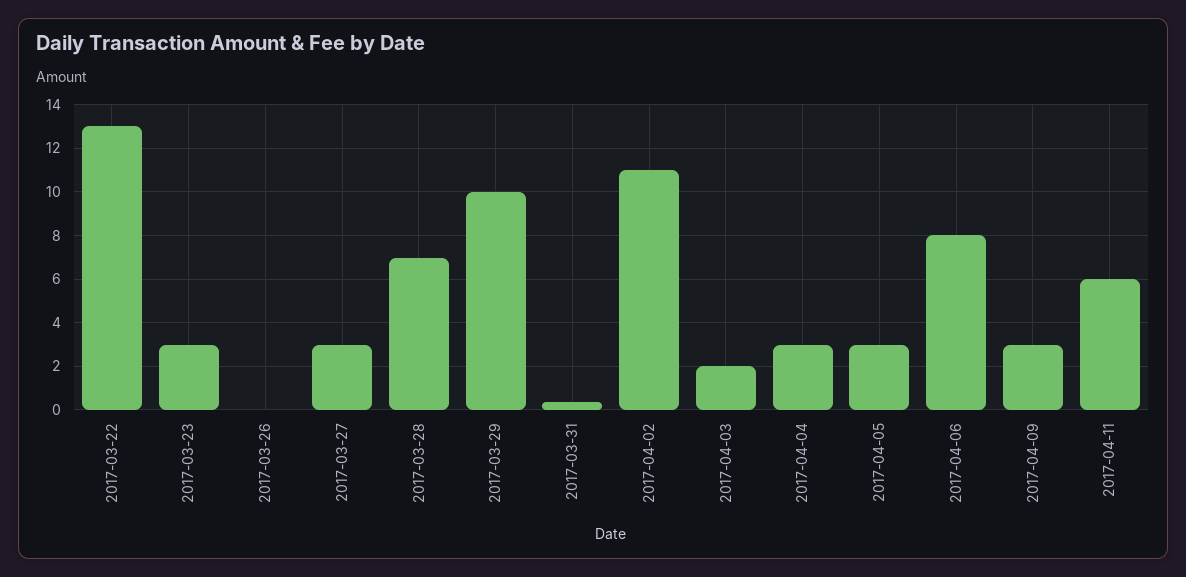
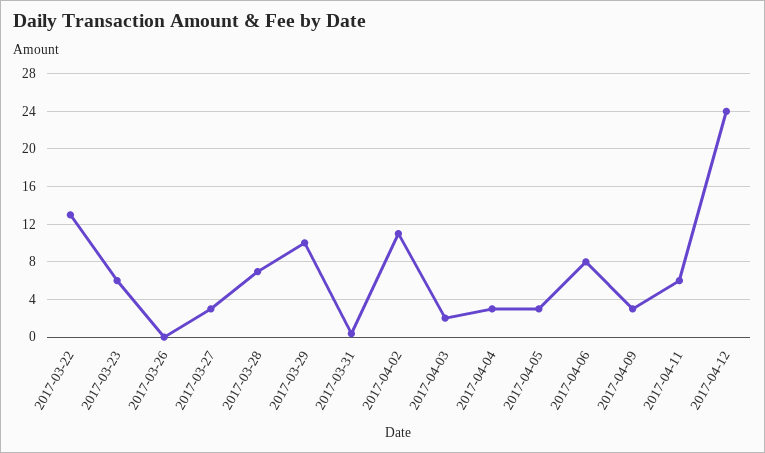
2017-03-23: 3 -> 6
2017-04-12: none -> 24

